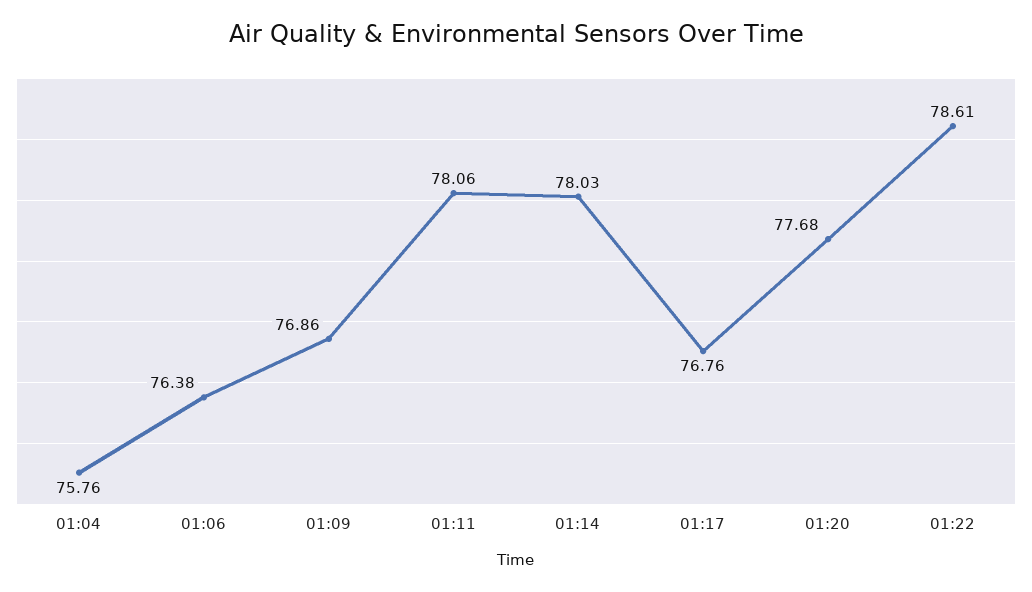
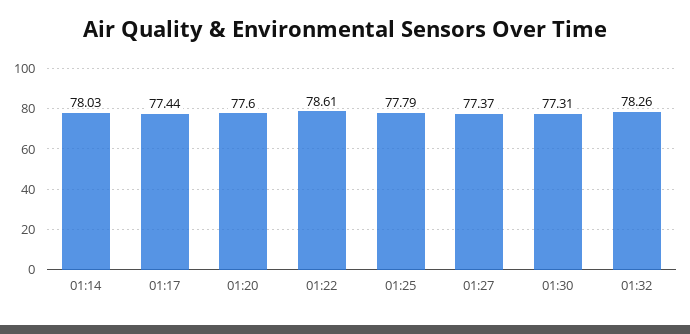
01:04: 75.76 -> none
01:06: 76.38 -> none
01:09: 76.86 -> none
01:11: 78.06 -> none
01:17: 76.76 -> 77.44
01:20: 77.68 -> 77.6
01:25: none -> 77.79
01:27: none -> 77.37
01:30: none -> 77.31
01:32: none -> 78.26

